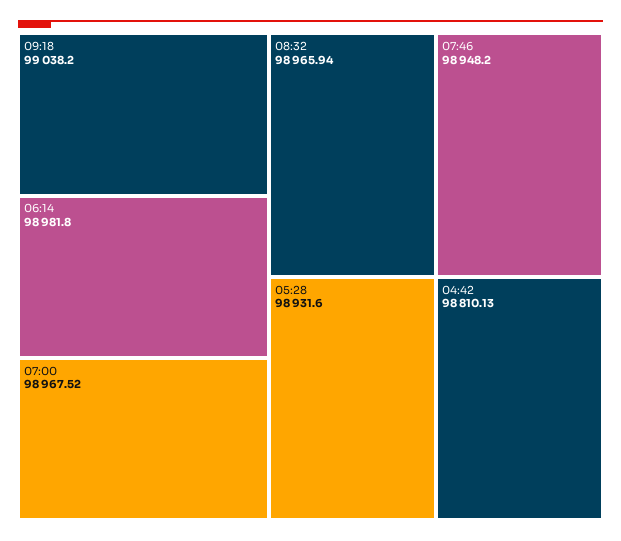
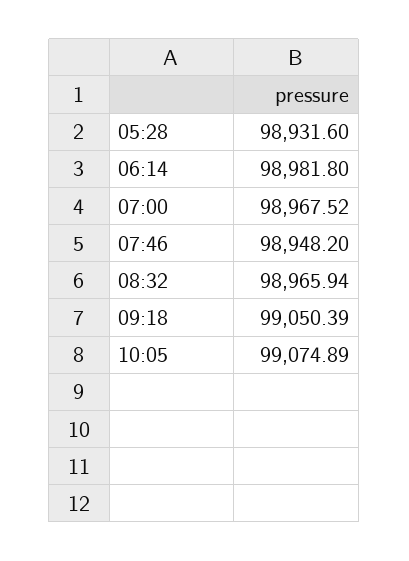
09:18: 99038.2 -> 99050.39
04:42: 98810.13 -> none
10:05: none -> 99074.89

